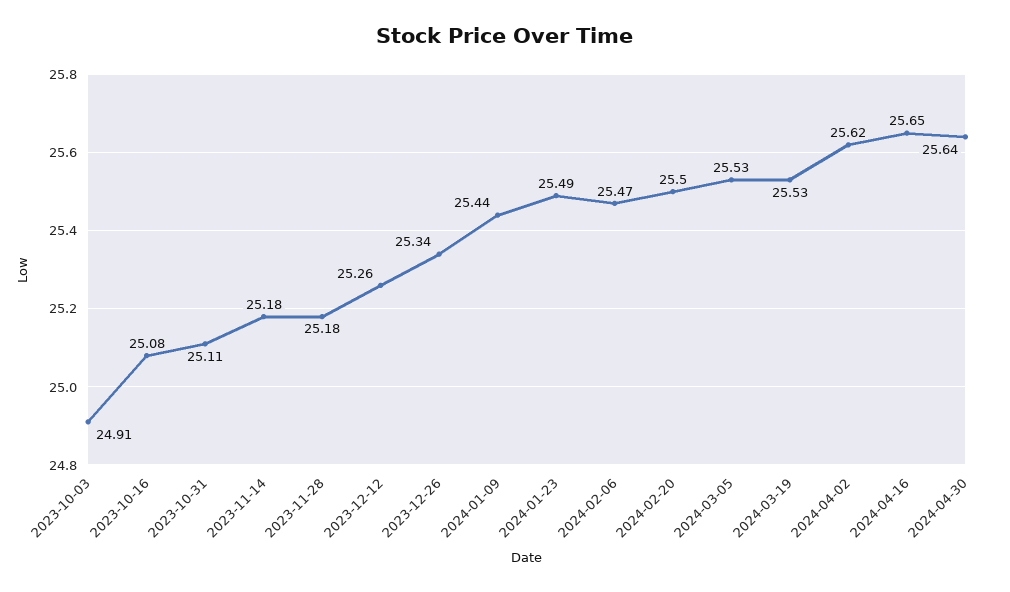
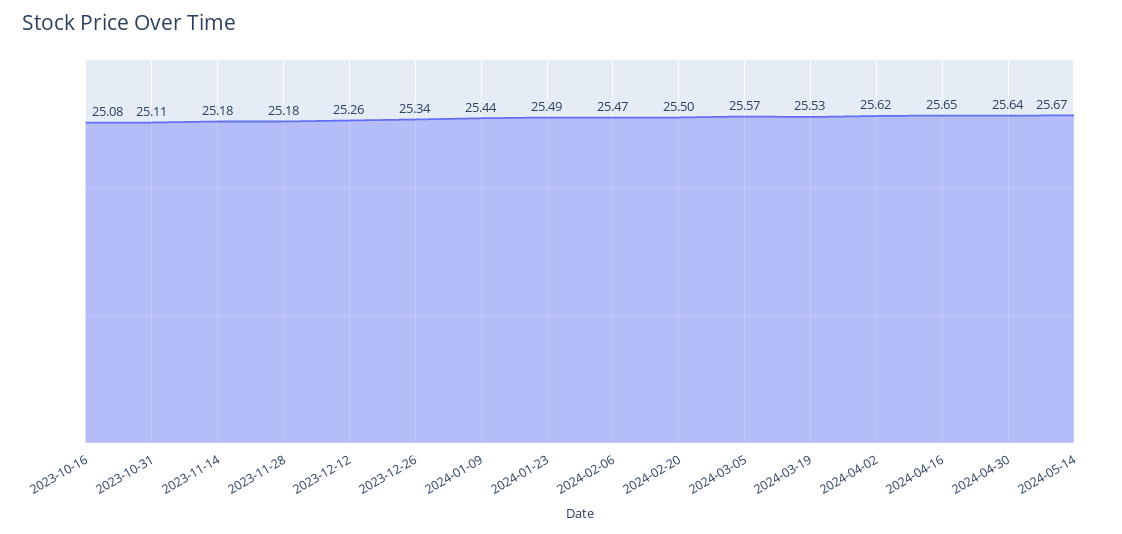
2023-10-03: 24.91 -> none
2024-03-05: 25.53 -> 25.57
2024-05-14: none -> 25.67

